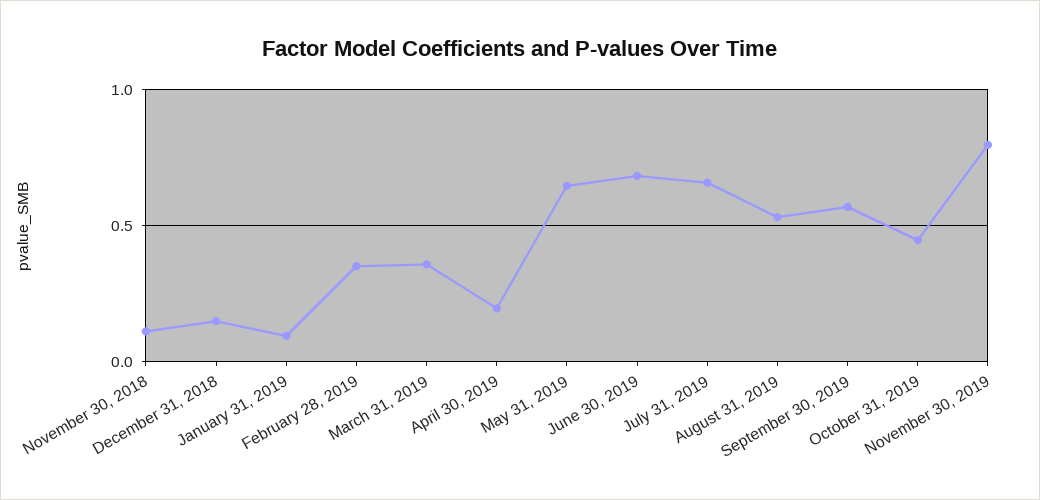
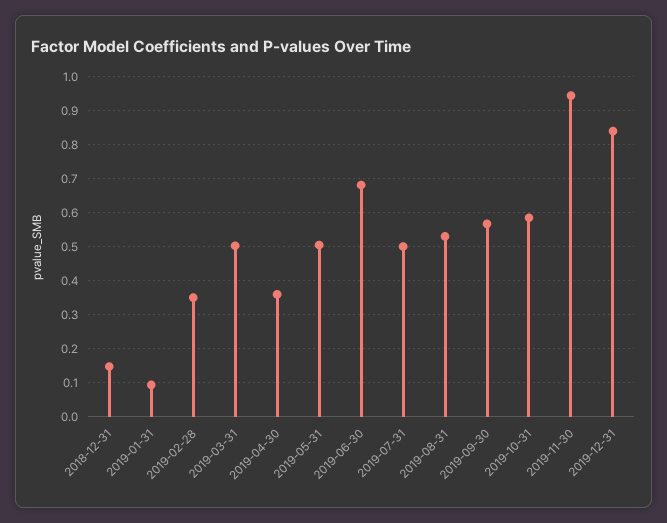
November 30, 2018: 0.1 -> none
March 31, 2019: 0.35 -> 0.5
April 30, 2019: 0.2 -> 0.36
May 31, 2019: 0.65 -> 0.5
July 31, 2019: 0.65 -> 0.5
October 31, 2019: 0.45 -> 0.58
November 30, 2019: 0.8 -> 0.94
2019-12-31: none -> 0.84

